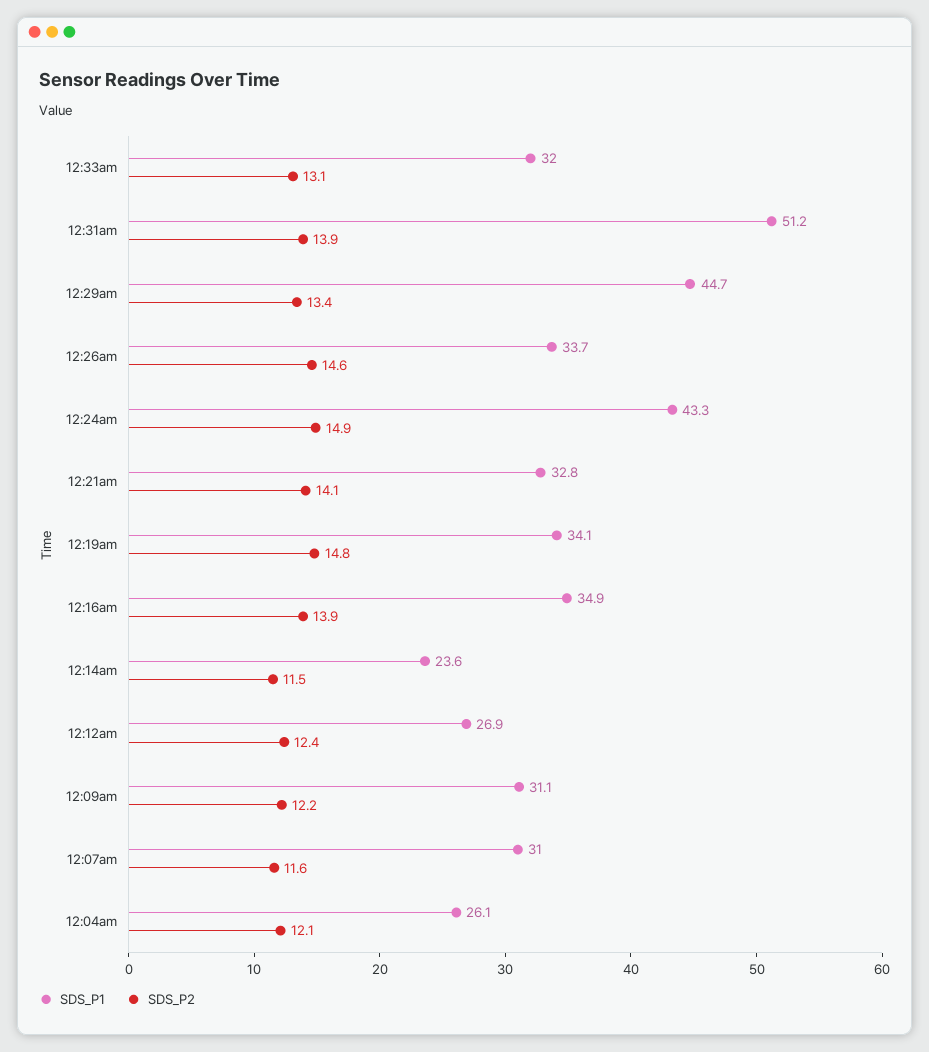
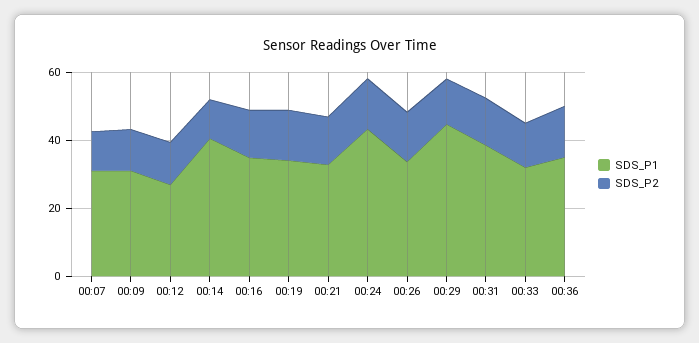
SDS_P1, 12:31am: 51.2 -> 40
SDS_P1, 12:14am: 23.6 -> 40
SDS_P1, 12:04am: 26.1 -> none
SDS_P2, 12:04am: 12.1 -> none
SDS_P1, 00:36: none -> 35
SDS_P2, 00:36: none -> 15

